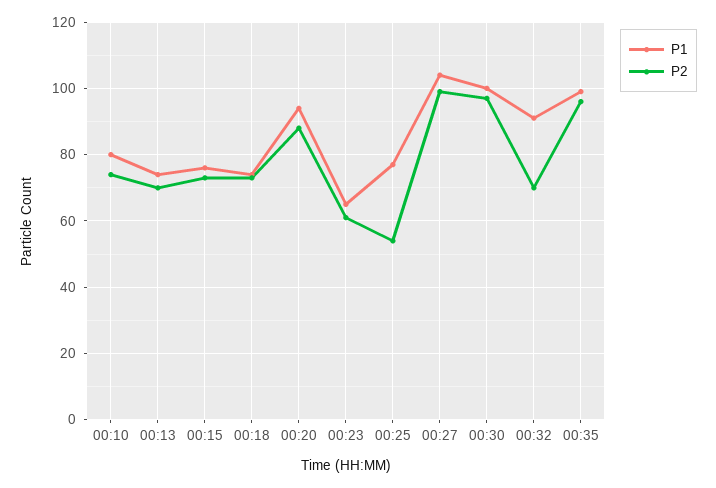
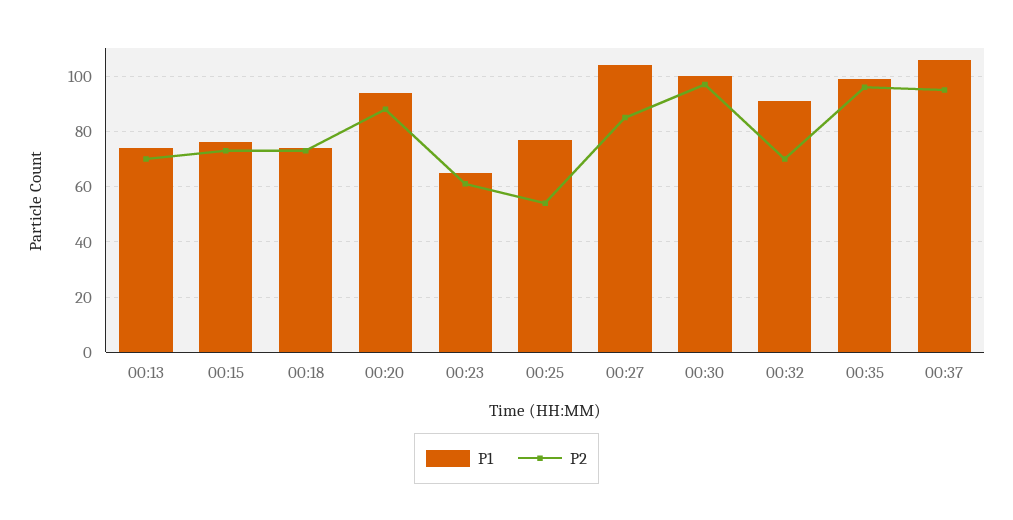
P1, 00:10: 80 -> none
P2, 00:10: 75 -> none
P2, 00:27: 100 -> 85
P1, 00:37: none -> 105
P2, 00:37: none -> 95

